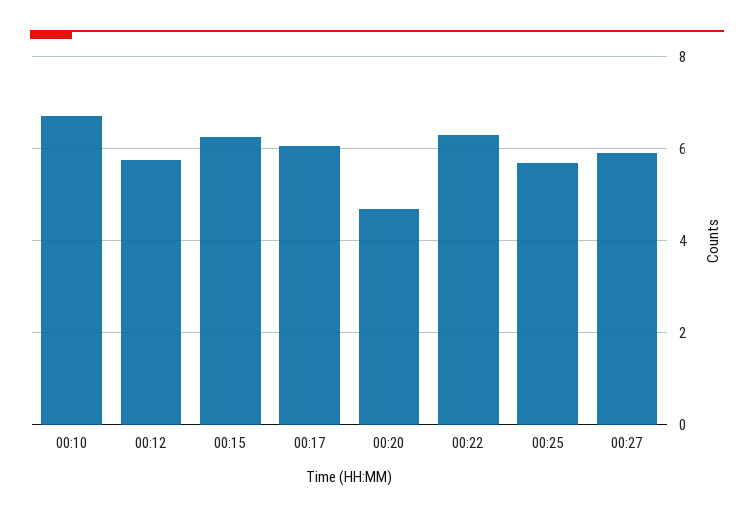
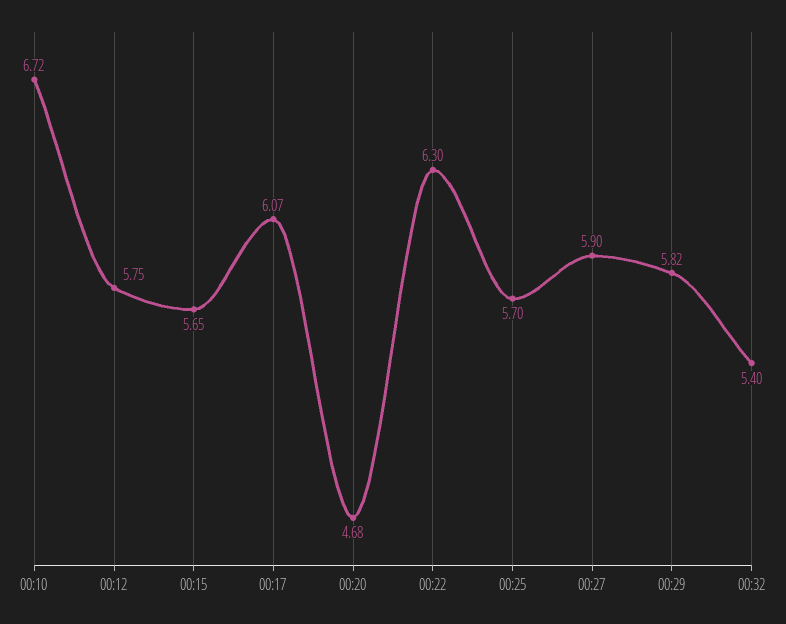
00:15: 6.2 -> 5.65
00:29: none -> 5.82
00:32: none -> 5.4

